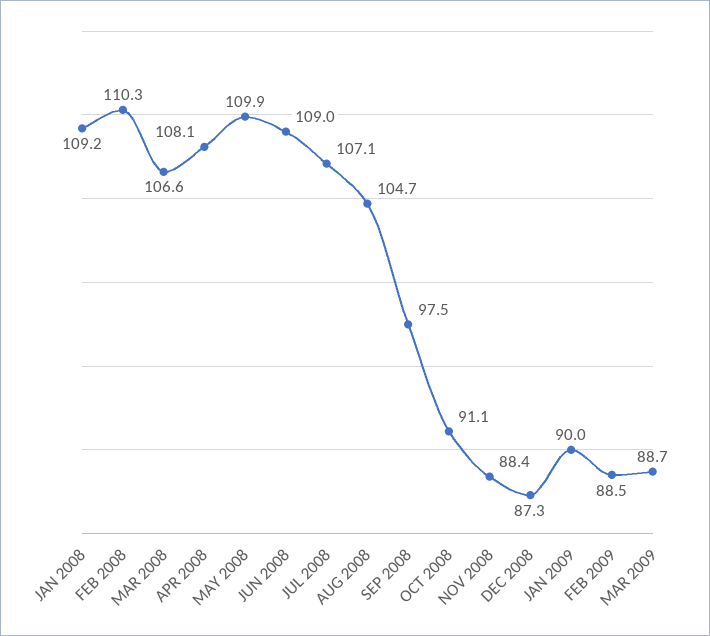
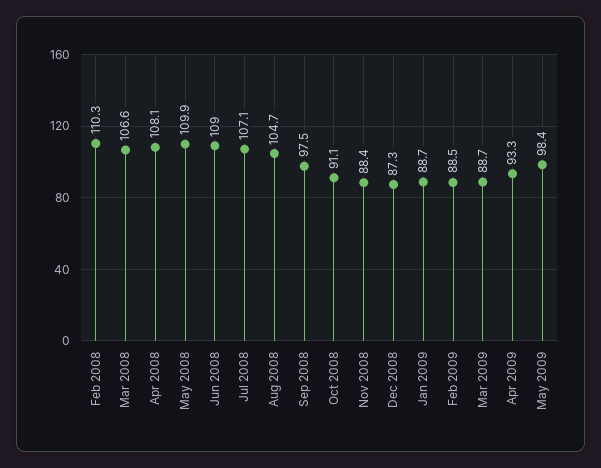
JAN 2008: 109.2 -> none
JAN 2009: 90 -> 88.7
Apr 2009: none -> 93.3
May 2009: none -> 98.4

